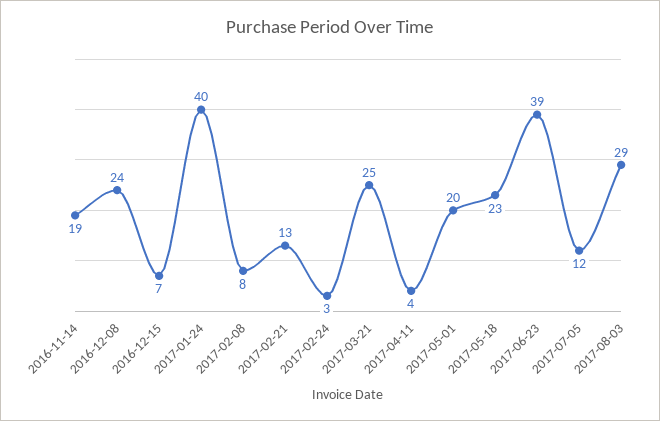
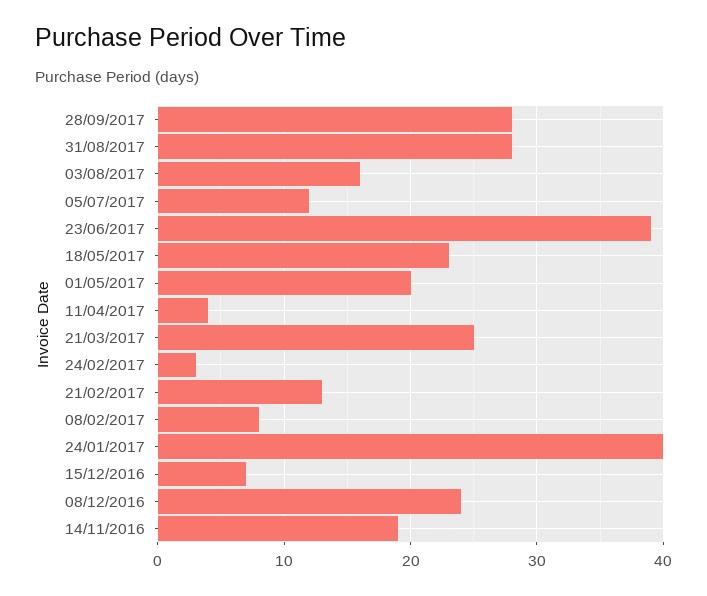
2017-08-03: 29 -> 16
28/09/2017: none -> 28
31/08/2017: none -> 28

